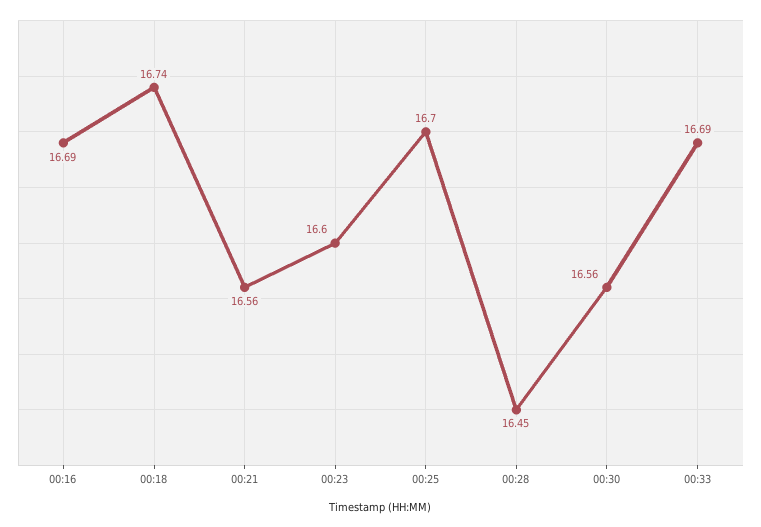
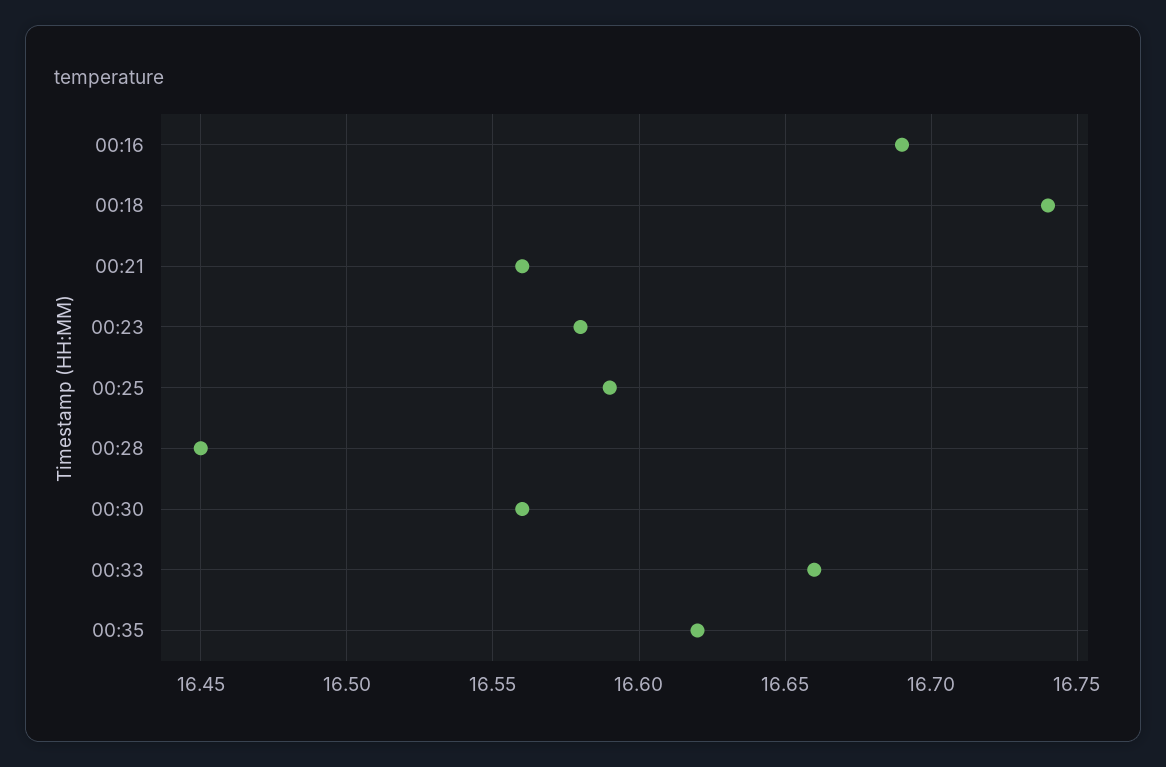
00:23: 16.6 -> 16.58
00:25: 16.7 -> 16.59
00:33: 16.69 -> 16.66
00:35: none -> 16.62

